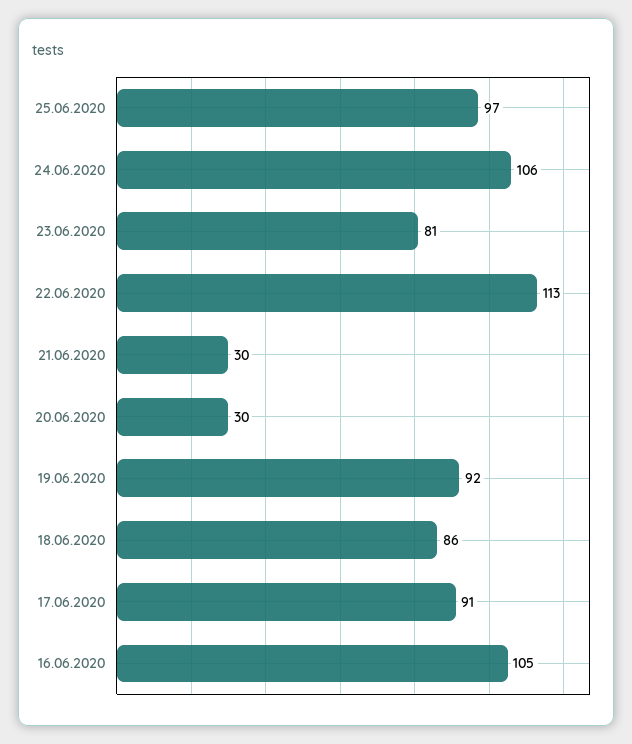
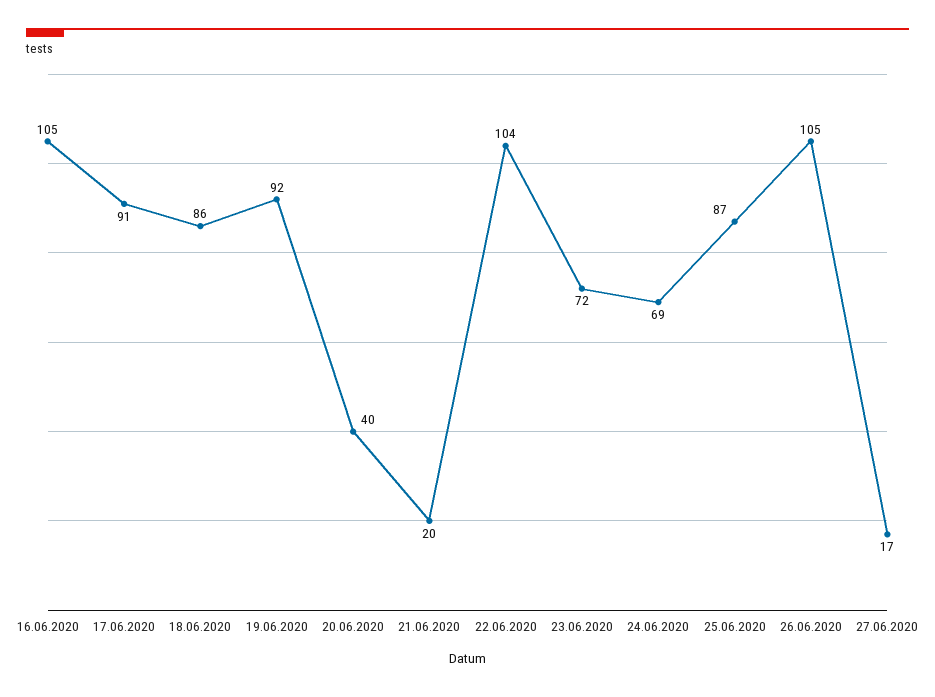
25.06.2020: 97 -> 87
24.06.2020: 106 -> 69
23.06.2020: 81 -> 72
22.06.2020: 113 -> 104
21.06.2020: 30 -> 20
20.06.2020: 30 -> 40
26.06.2020: none -> 105
27.06.2020: none -> 17

